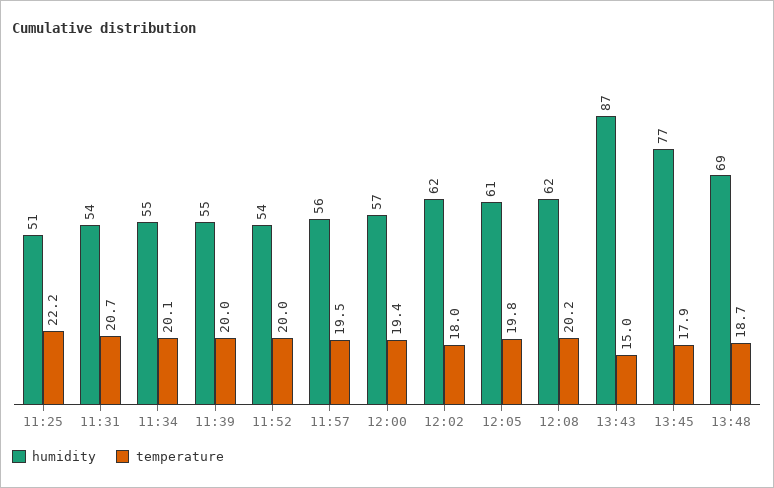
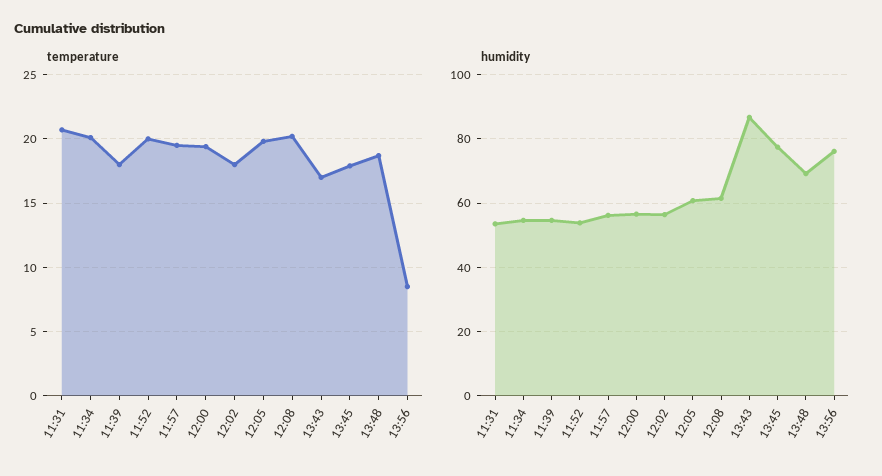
humidity, 11:25: 51 -> none
temperature, 11:25: 22.2 -> none
temperature, 11:39: 20 -> 18
humidity, 12:02: 62 -> 56
temperature, 13:43: 15 -> 17
temperature, 13:56: none -> 8.5
humidity, 13:56: none -> 76

